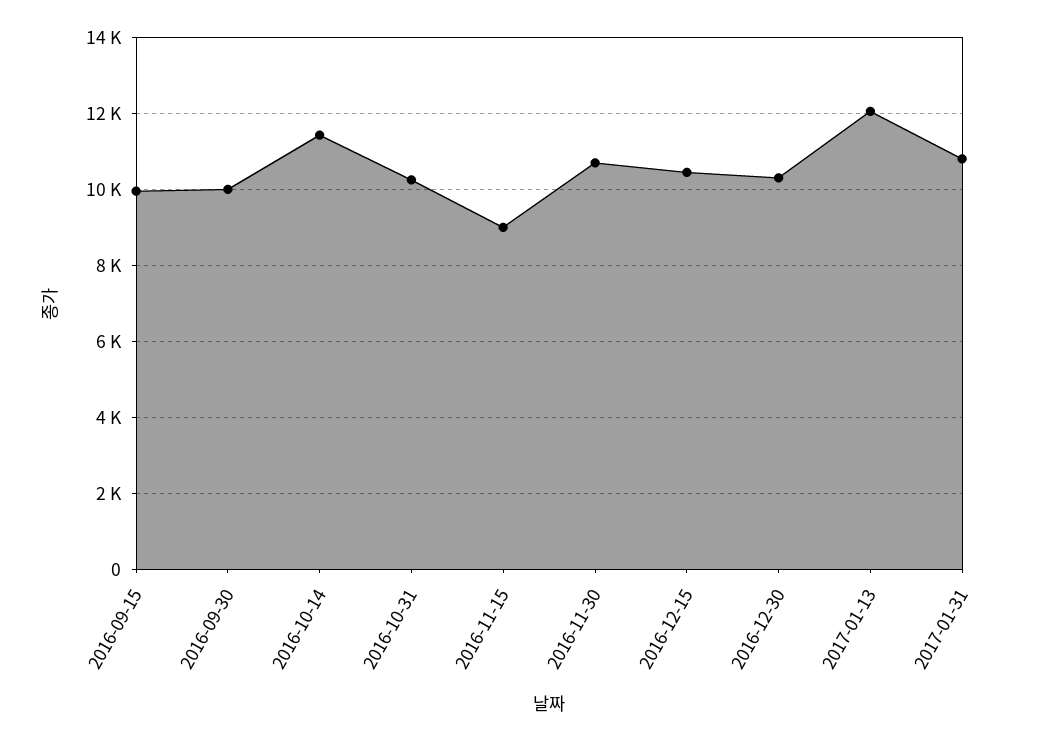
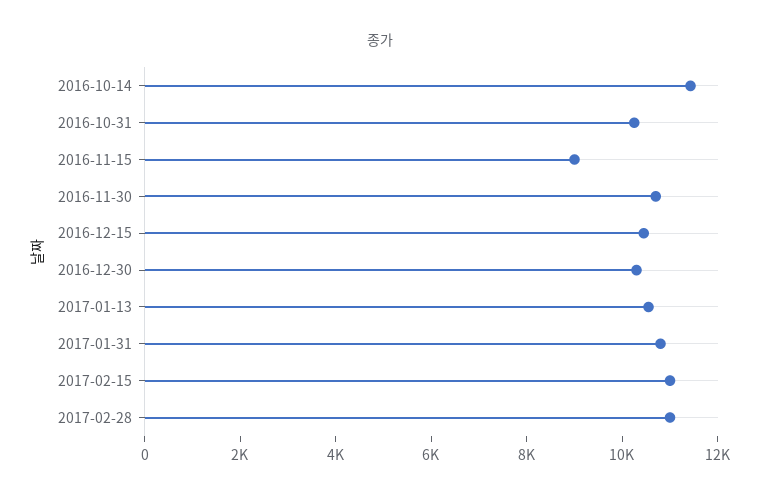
2016-09-15: 10000 -> none
2016-09-30: 10000 -> none
2017-01-13: 12000 -> 10500
2017-02-15: none -> 11000
2017-02-28: none -> 11000

